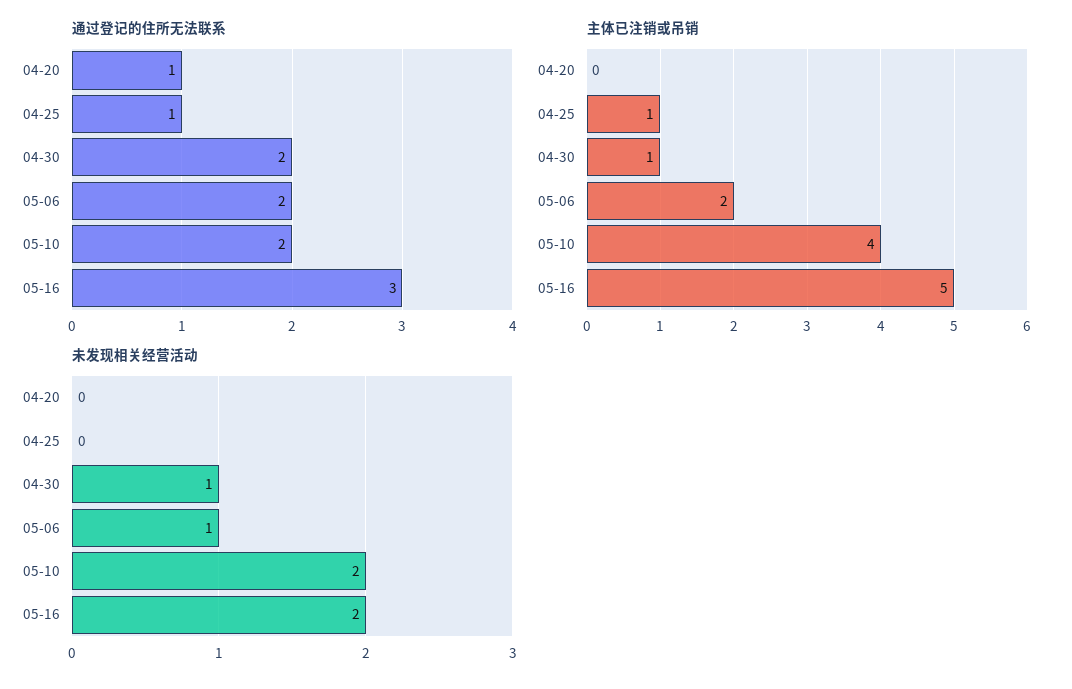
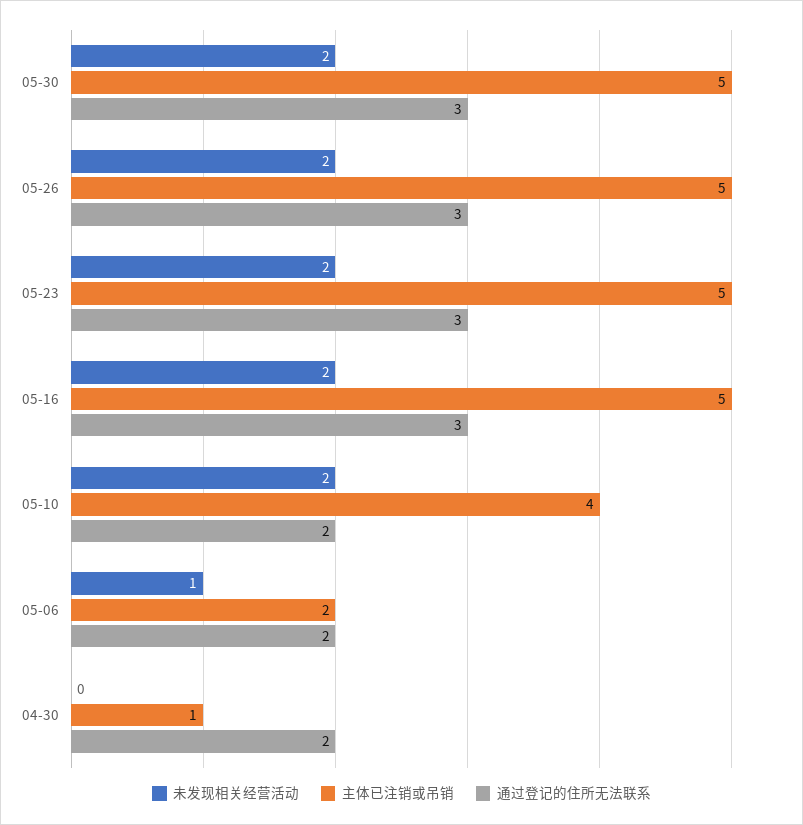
通过登记的住所无法联系, 04-20: 1 -> none
通过登记的住所无法联系, 04-25: 1 -> none
主体已注销或吊销, 04-20: 0 -> none
主体已注销或吊销, 04-25: 1 -> none
未发现相关经营活动, 04-20: 0 -> none
未发现相关经营活动, 04-25: 0 -> none
未发现相关经营活动, 04-30: 1 -> 0
未发现相关经营活动, 05-30: none -> 2
主体已注销或吊销, 05-30: none -> 5
通过登记的住所无法联系, 05-30: none -> 3
未发现相关经营活动, 05-26: none -> 2
主体已注销或吊销, 05-26: none -> 5
通过登记的住所无法联系, 05-26: none -> 3
未发现相关经营活动, 05-23: none -> 2
主体已注销或吊销, 05-23: none -> 5
通过登记的住所无法联系, 05-23: none -> 3

